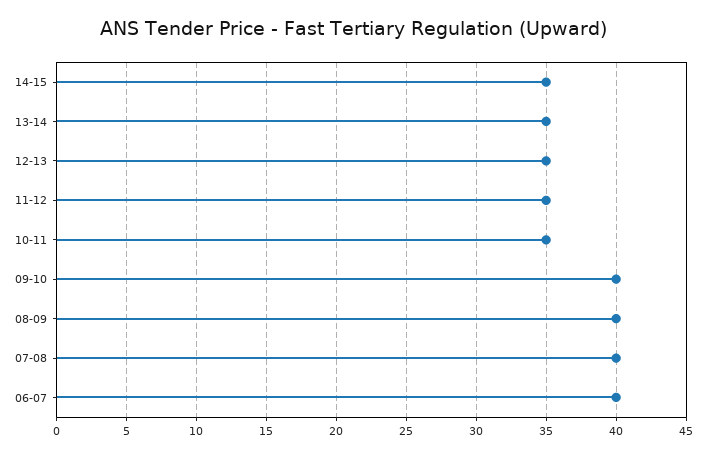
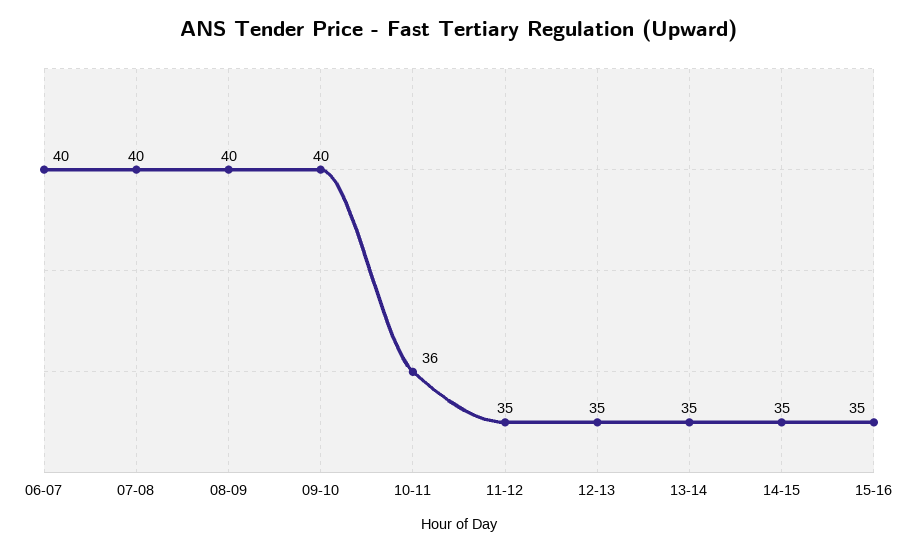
10-11: 35 -> 36
15-16: none -> 35

